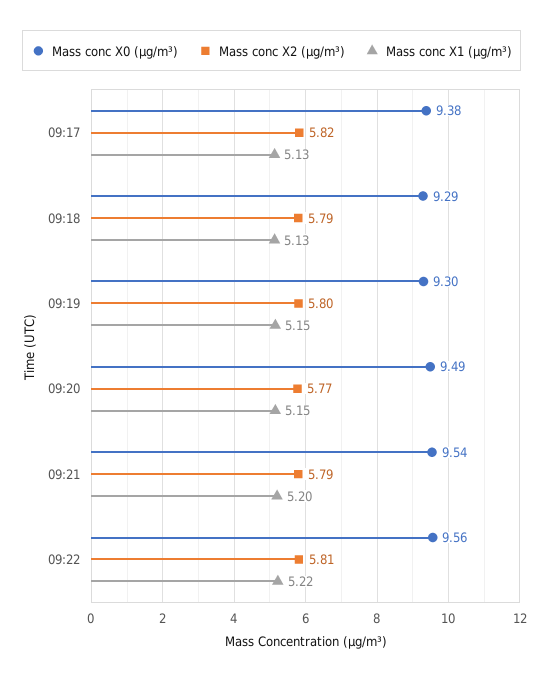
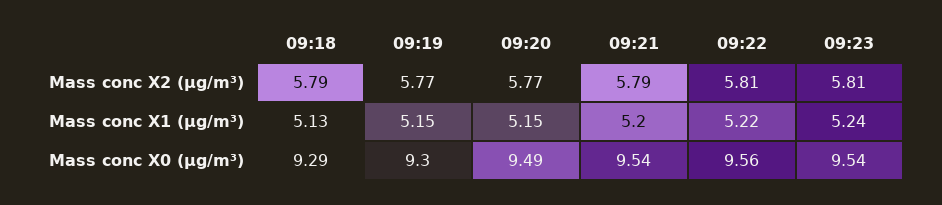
Mass conc X0 (μg/m³), 09:17: 9.38 -> none
Mass conc X2 (μg/m³), 09:17: 5.82 -> none
Mass conc X1 (μg/m³), 09:17: 5.13 -> none
Mass conc X2 (μg/m³), 09:19: 5.8 -> 5.77
Mass conc X2 (μg/m³), 09:23: none -> 5.81
Mass conc X1 (μg/m³), 09:23: none -> 5.24
Mass conc X0 (μg/m³), 09:23: none -> 9.54

